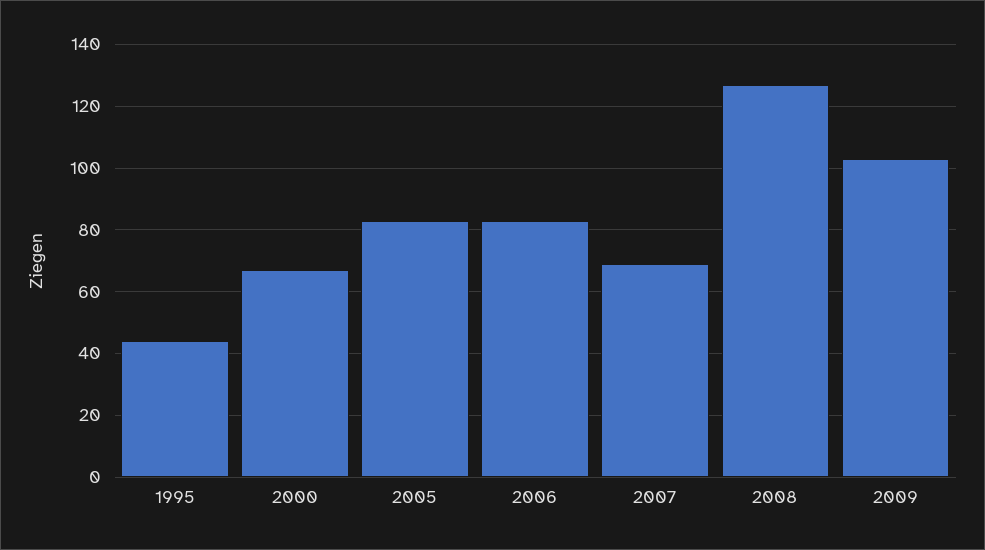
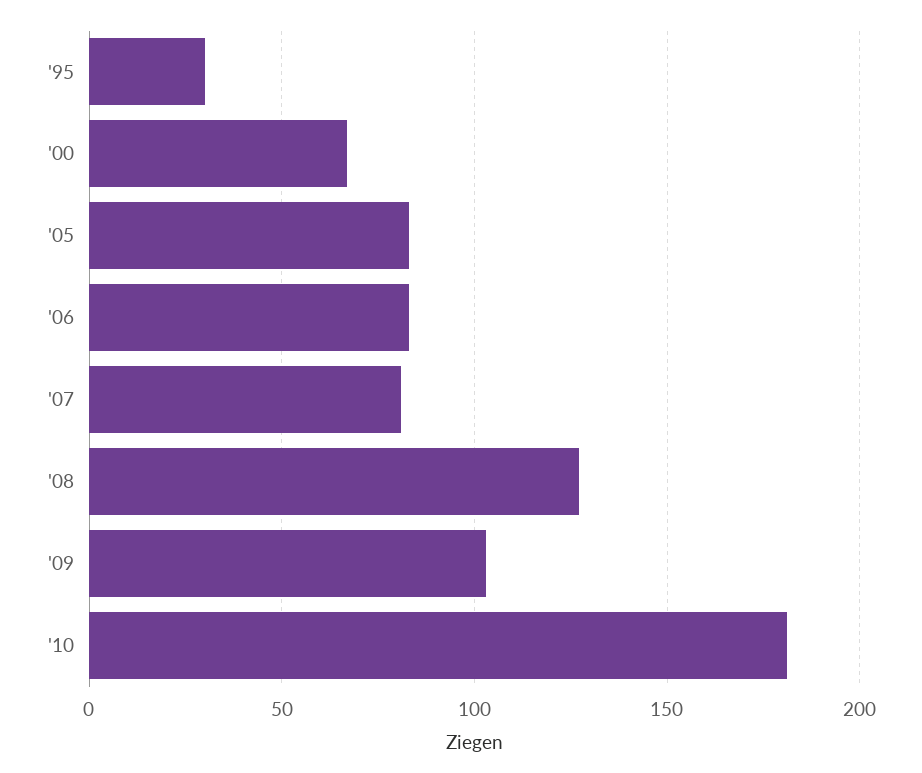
1995: 45 -> 30
2007: 70 -> 80
'10: none -> 180

